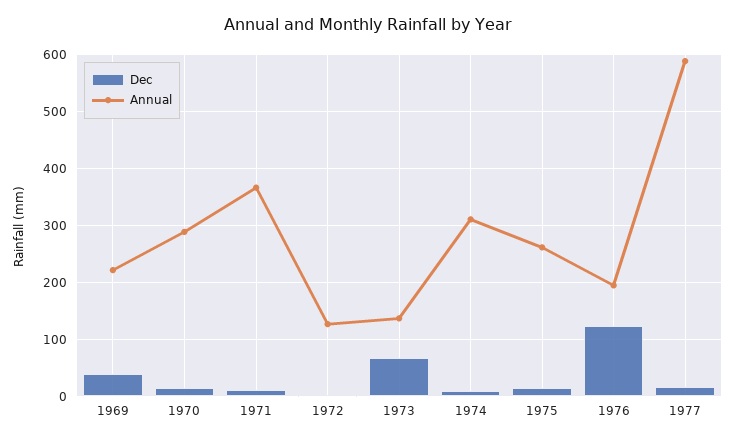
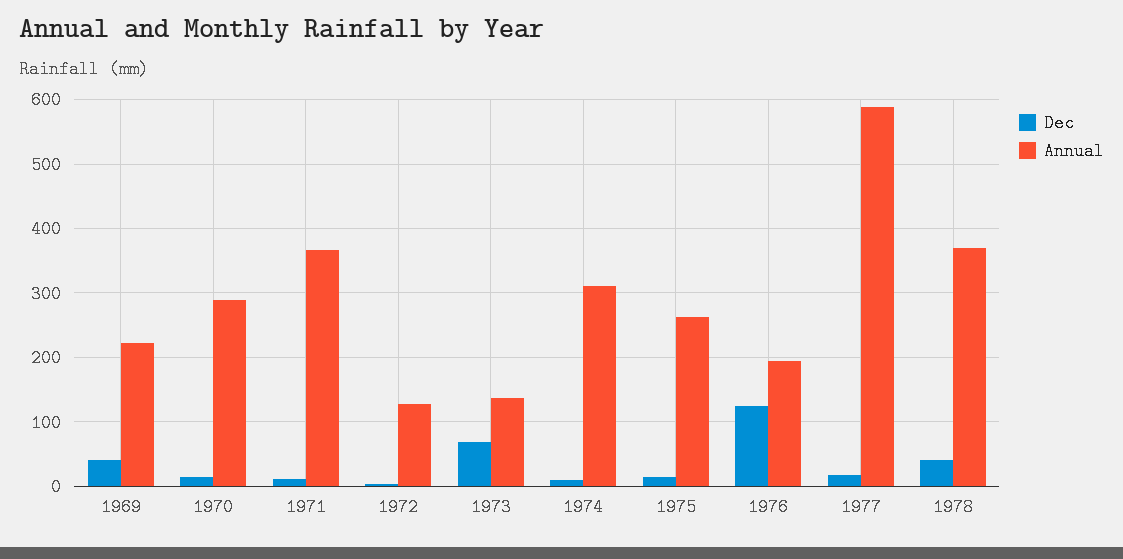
Dec, 1978: none -> 40
Annual, 1978: none -> 370

